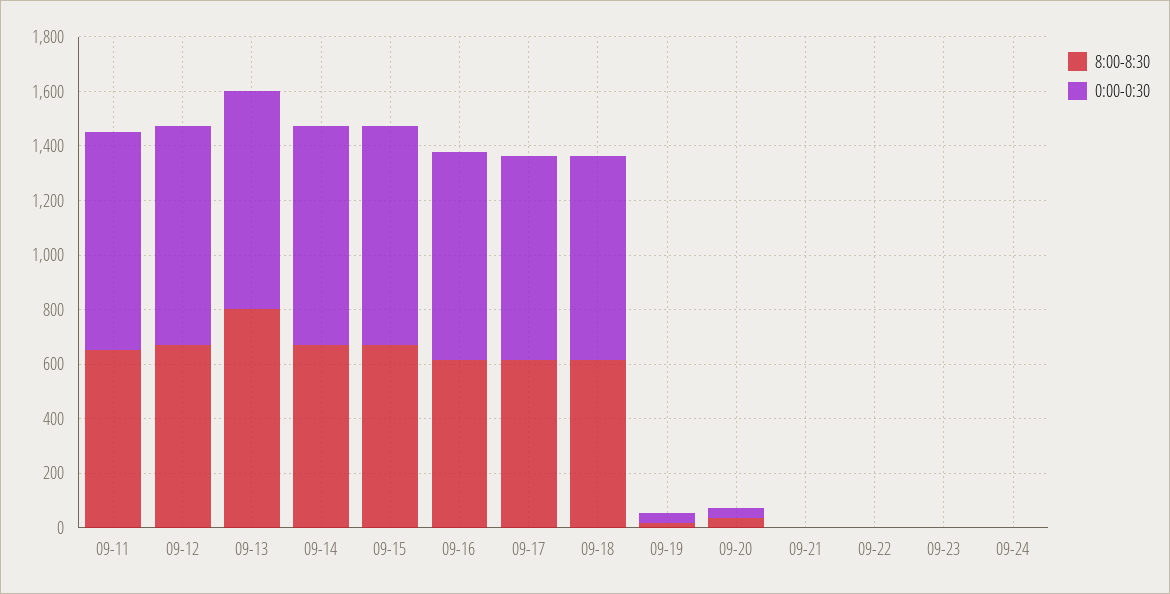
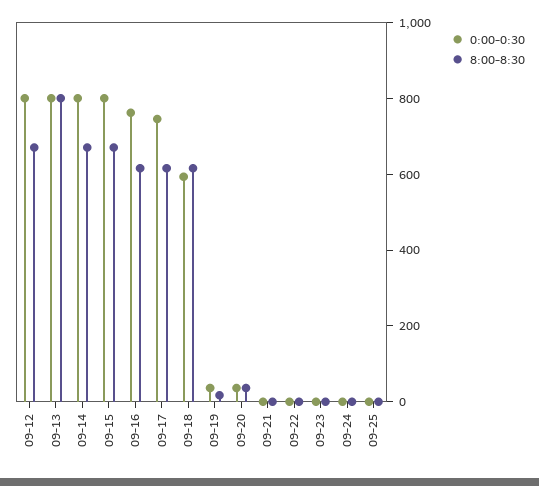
8:00-8:30, 09-11: 650 -> none
0:00-0:30, 09-11: 800 -> none
0:00-0:30, 09-18: 750 -> 600
0:00-0:30, 09-25: none -> 0
8:00-8:30, 09-25: none -> 0

